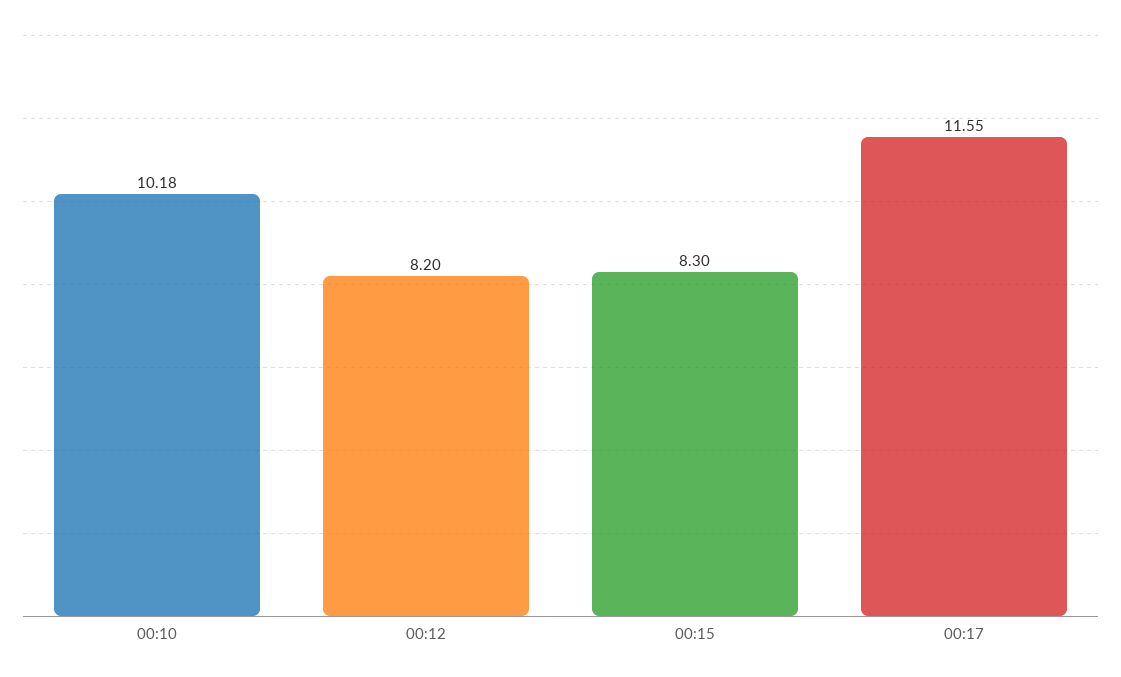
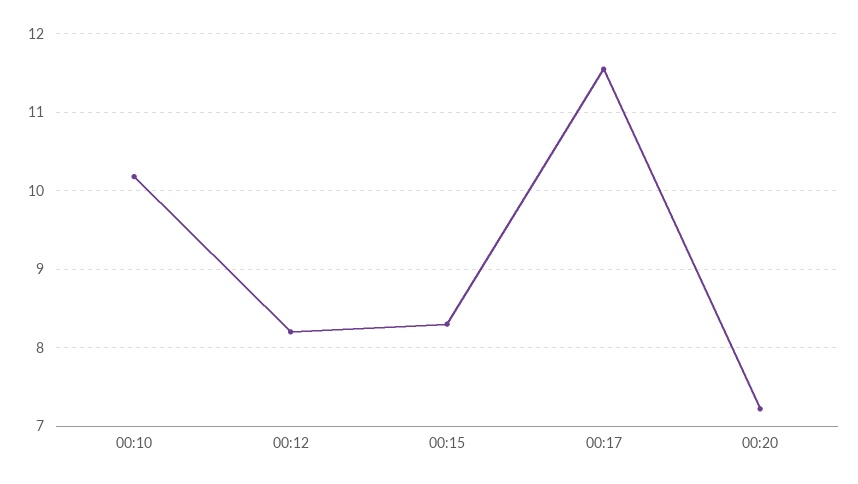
00:20: none -> 7.2

